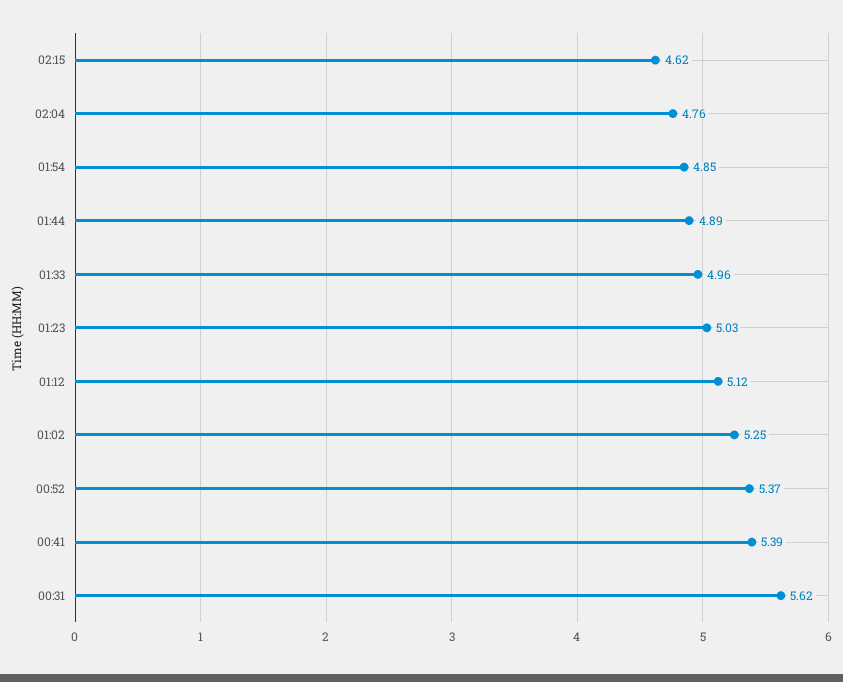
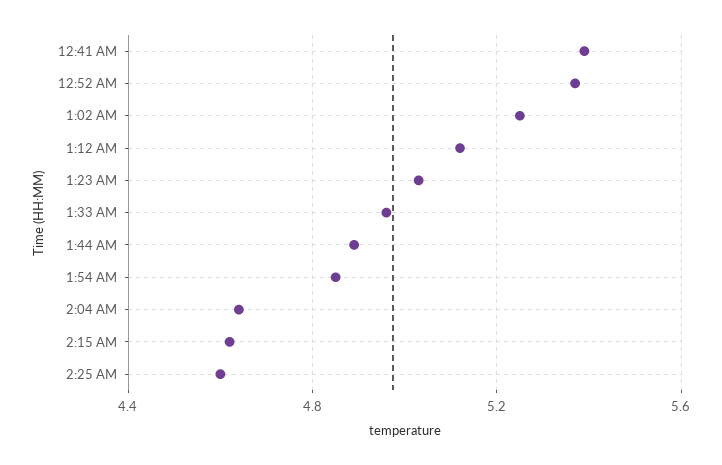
02:04: 4.76 -> 4.65
00:31: 5.62 -> none
2:25 AM: none -> 4.6

